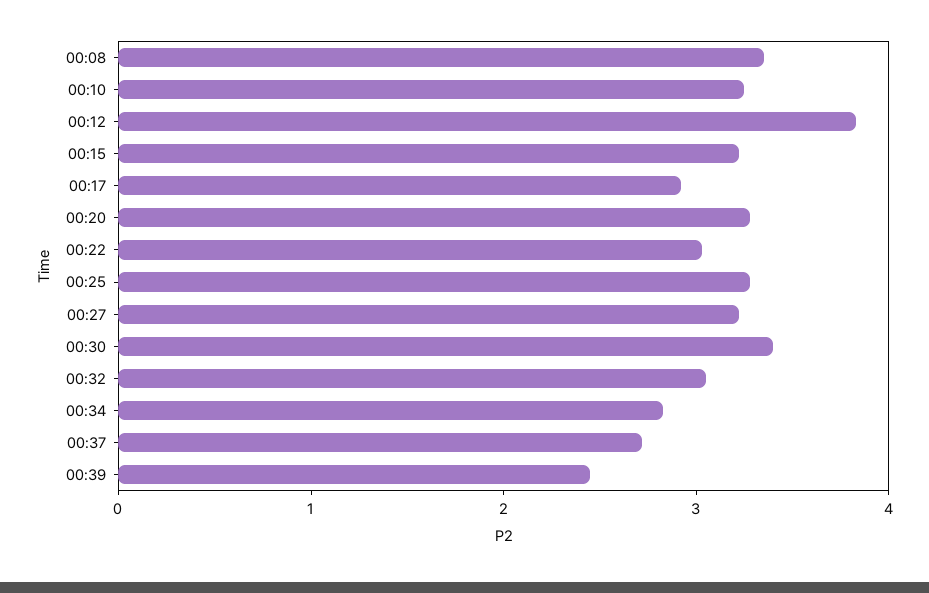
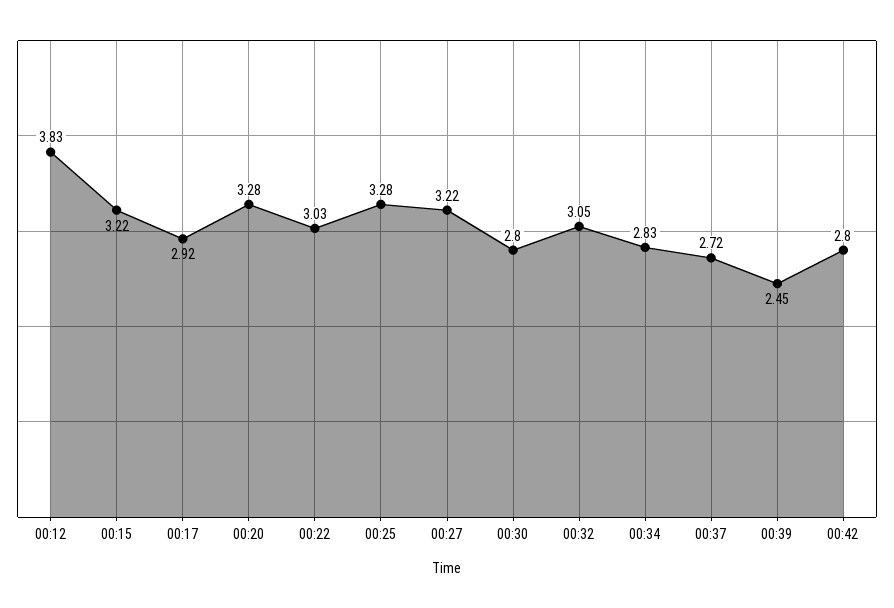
00:08: 3.4 -> none
00:10: 3.2 -> none
00:30: 3.4 -> 2.8
00:42: none -> 2.8

